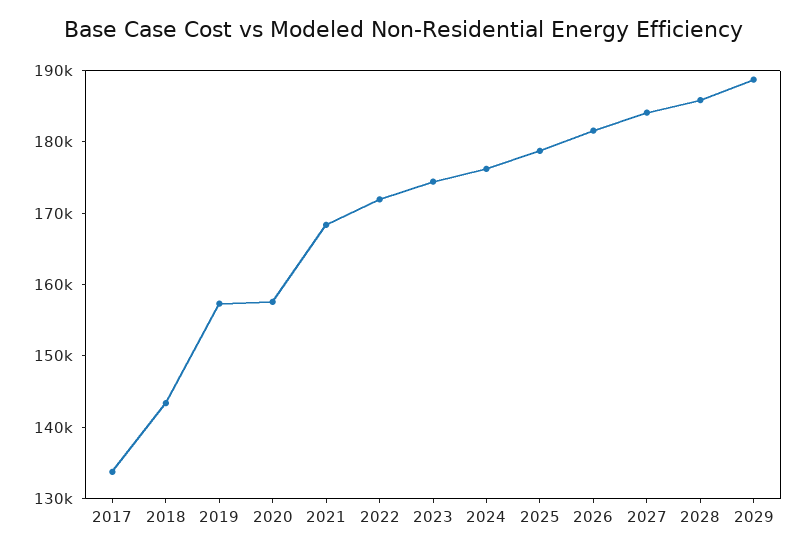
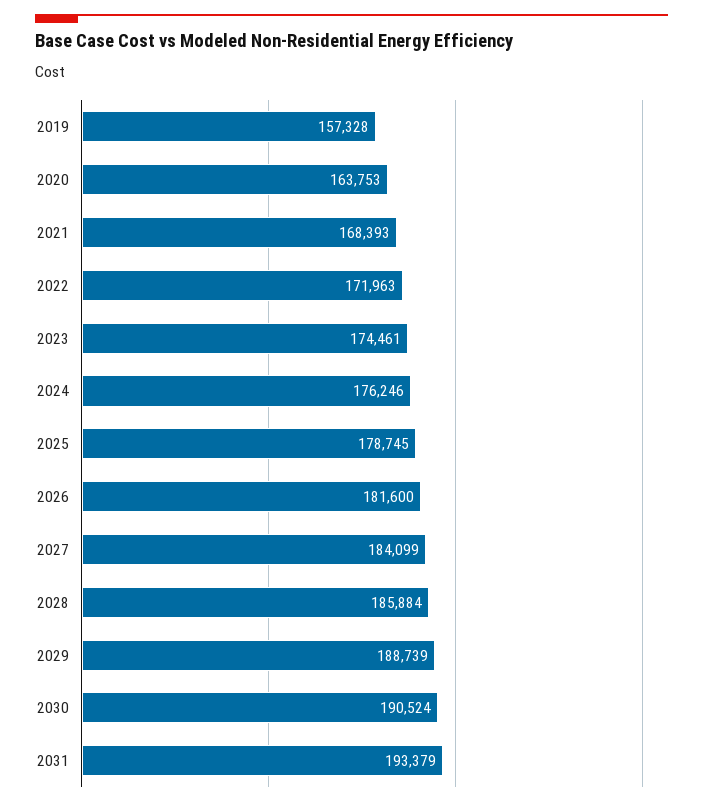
2017: 134000 -> none
2018: 144000 -> none
2020: 158000 -> 163753
2030: none -> 190524
2031: none -> 193379

